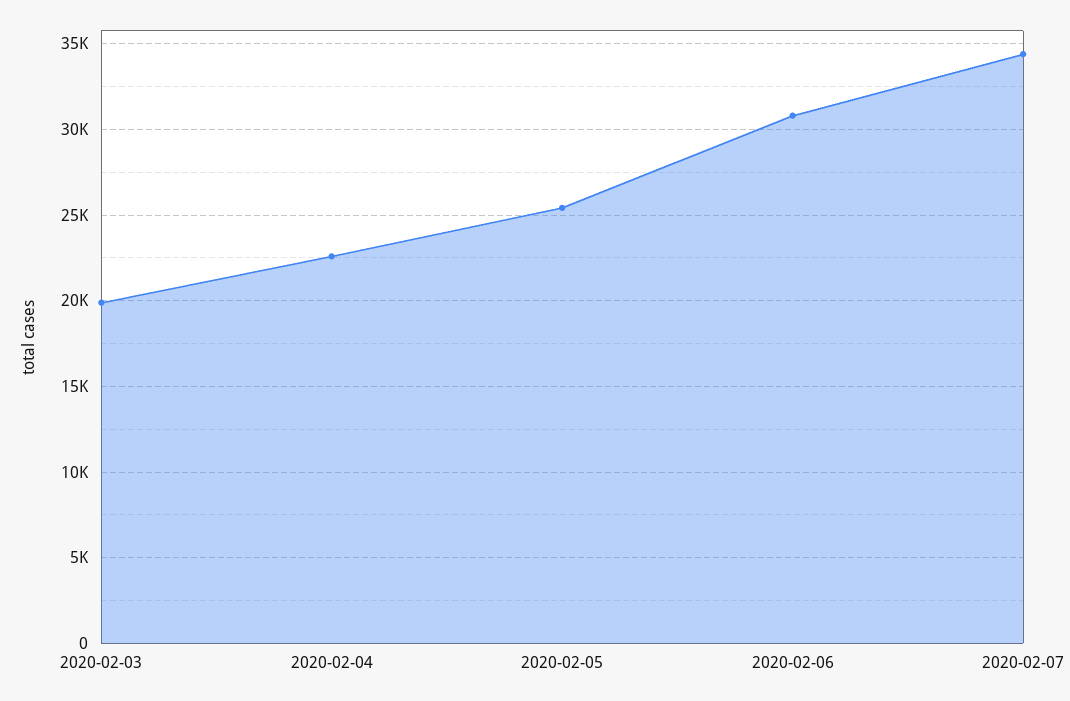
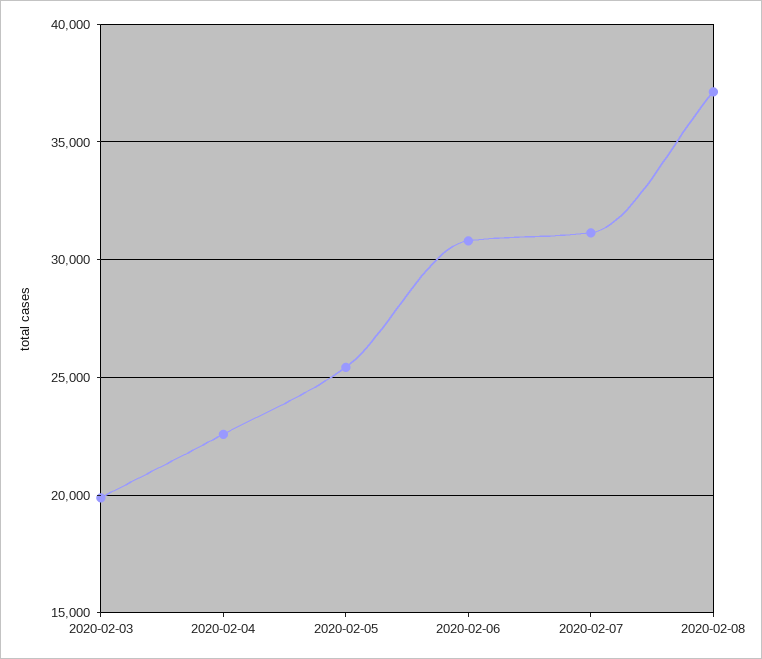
2020-02-07: 34500 -> 31000
2020-02-08: none -> 37000

